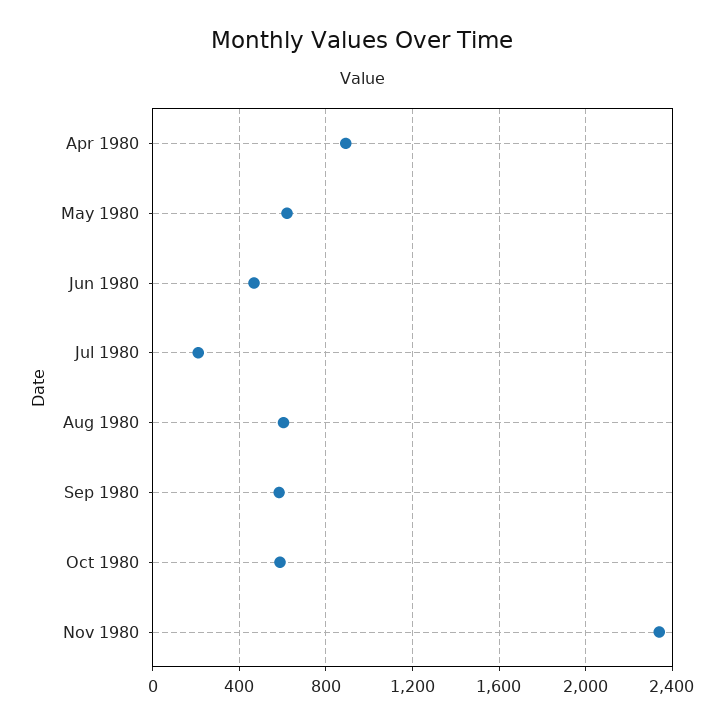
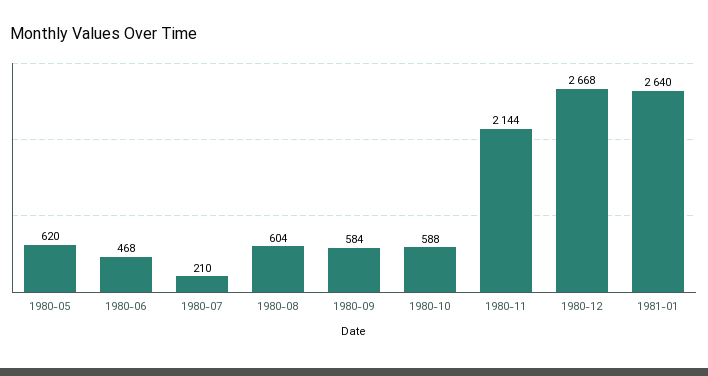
Apr 1980: 900 -> none
Nov 1980: 2350 -> 2144
1980-12: none -> 2668
1981-01: none -> 2640

